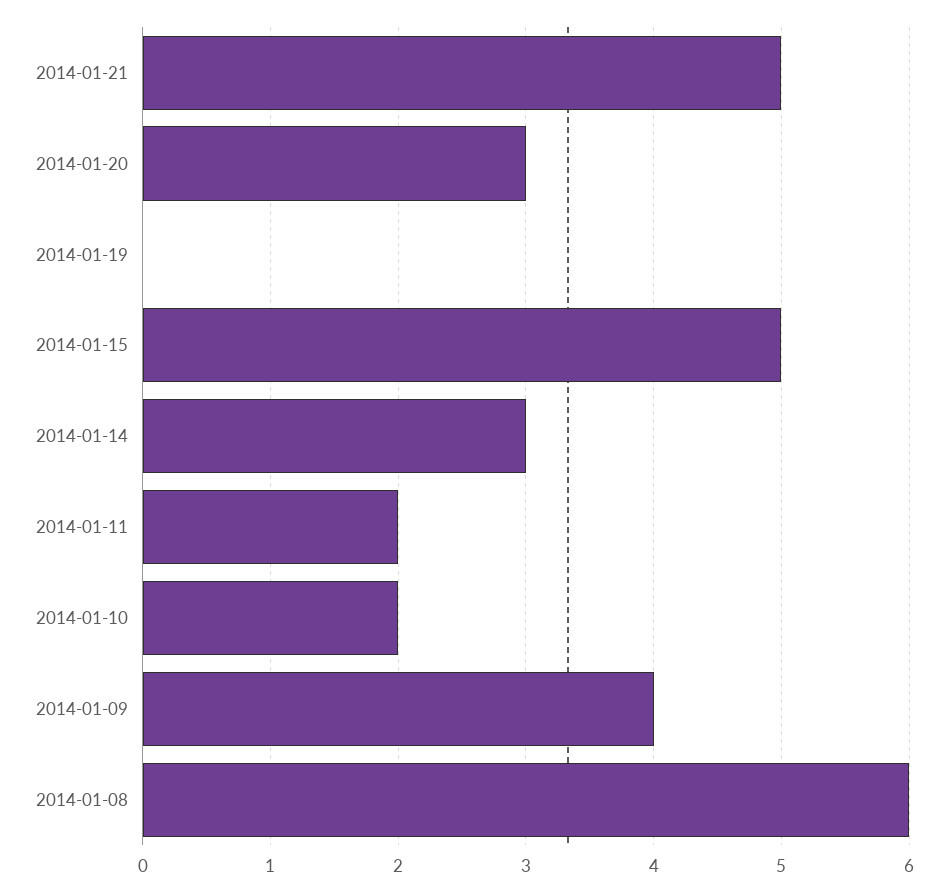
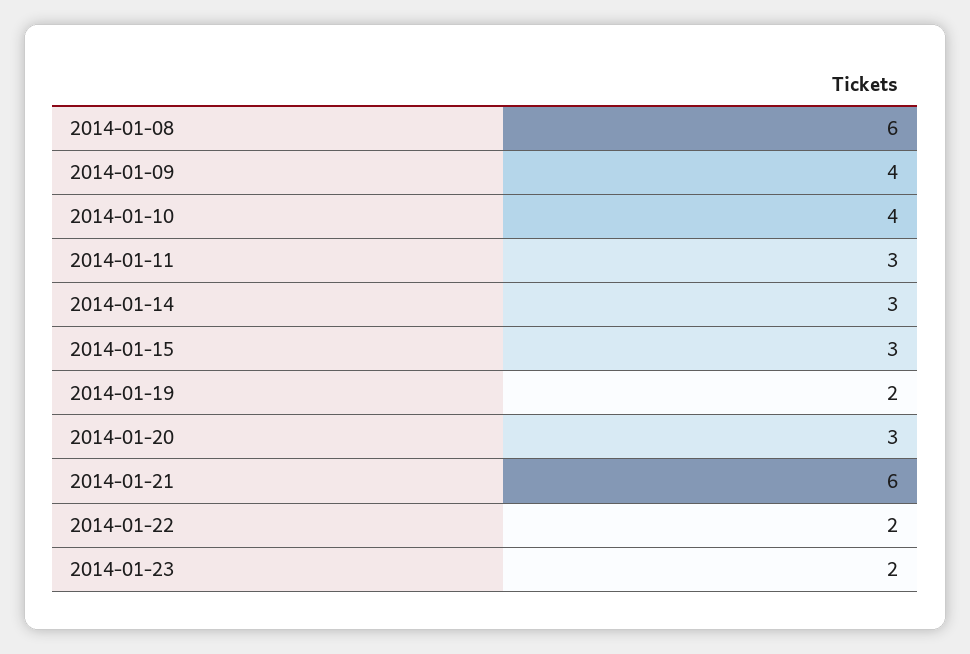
2014-01-21: 5 -> 6
2014-01-19: 0 -> 2
2014-01-15: 5 -> 3
2014-01-11: 2 -> 3
2014-01-10: 2 -> 4
2014-01-22: none -> 2
2014-01-23: none -> 2

